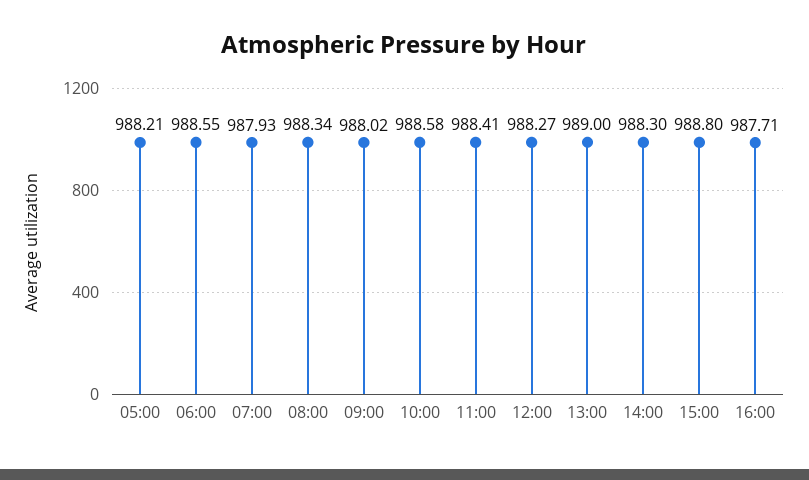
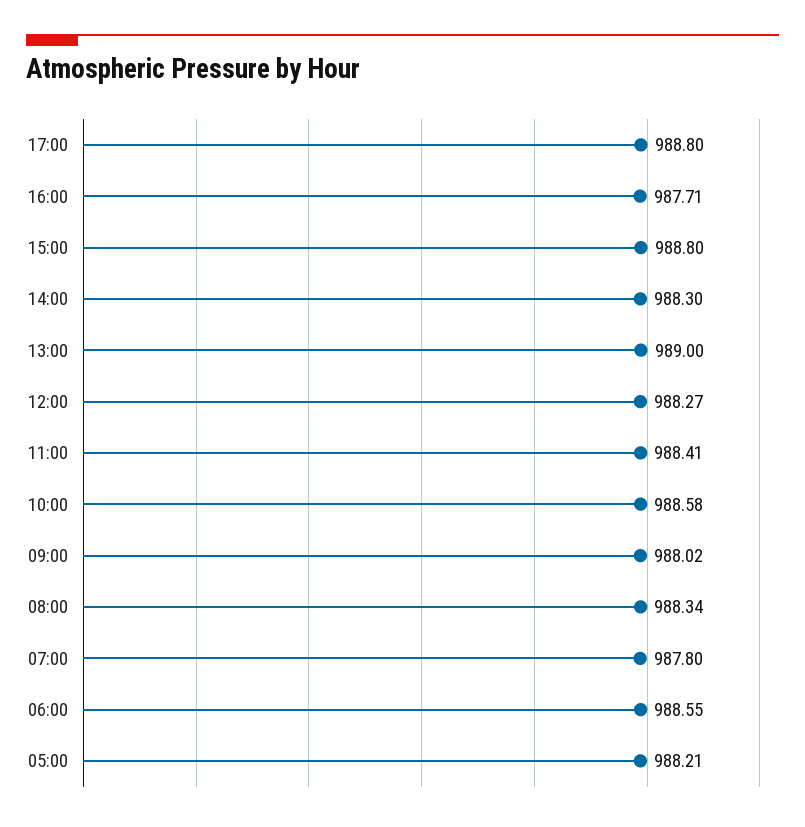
07:00: 987.93 -> 987.8
17:00: none -> 988.8

